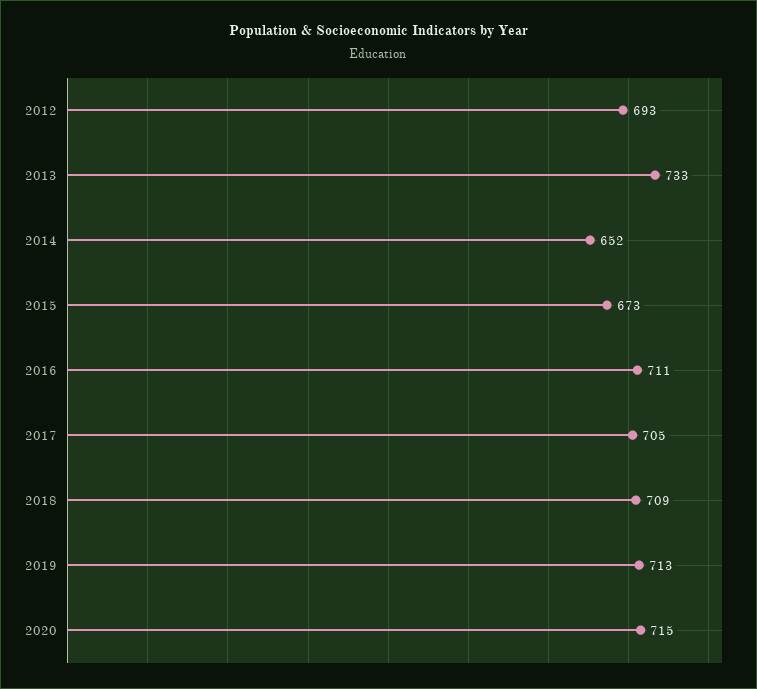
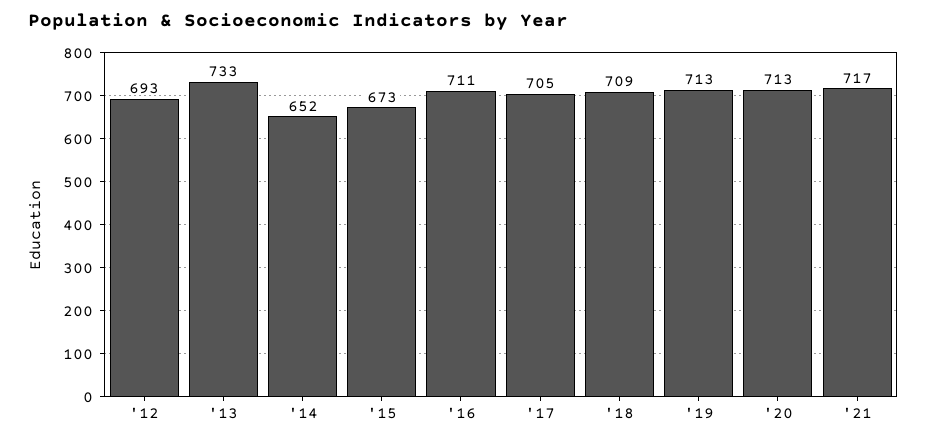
2020: 715 -> 713
'21: none -> 717

